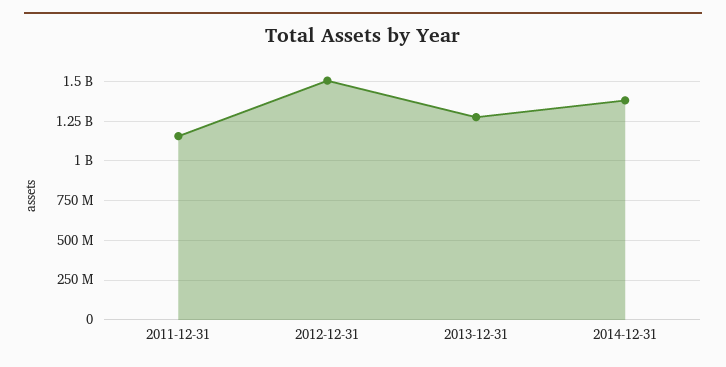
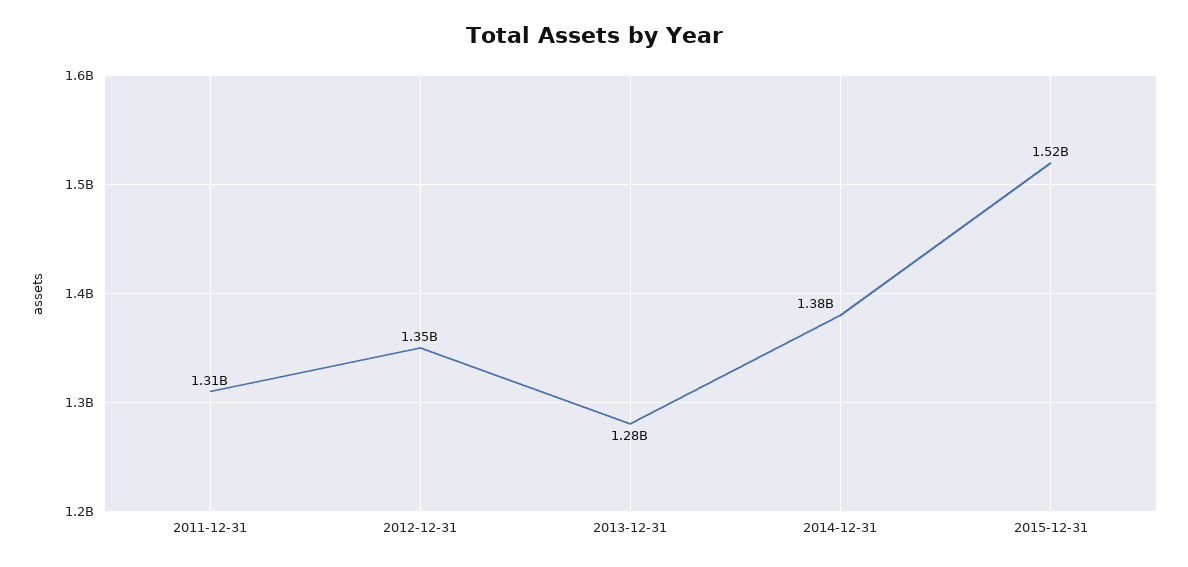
2011-12-31: 1150000000 -> 1310000000
2012-12-31: 1500000000 -> 1350000000
2015-12-31: none -> 1520000000

